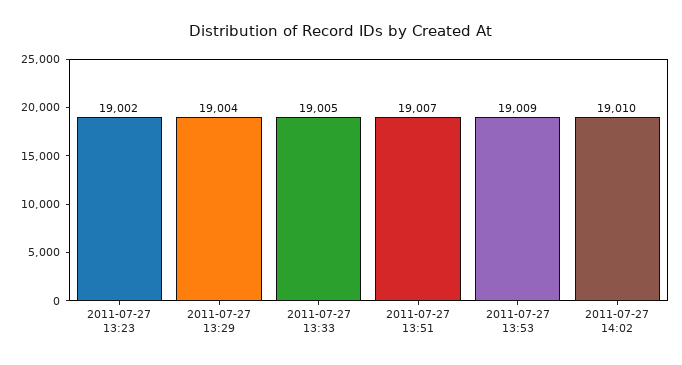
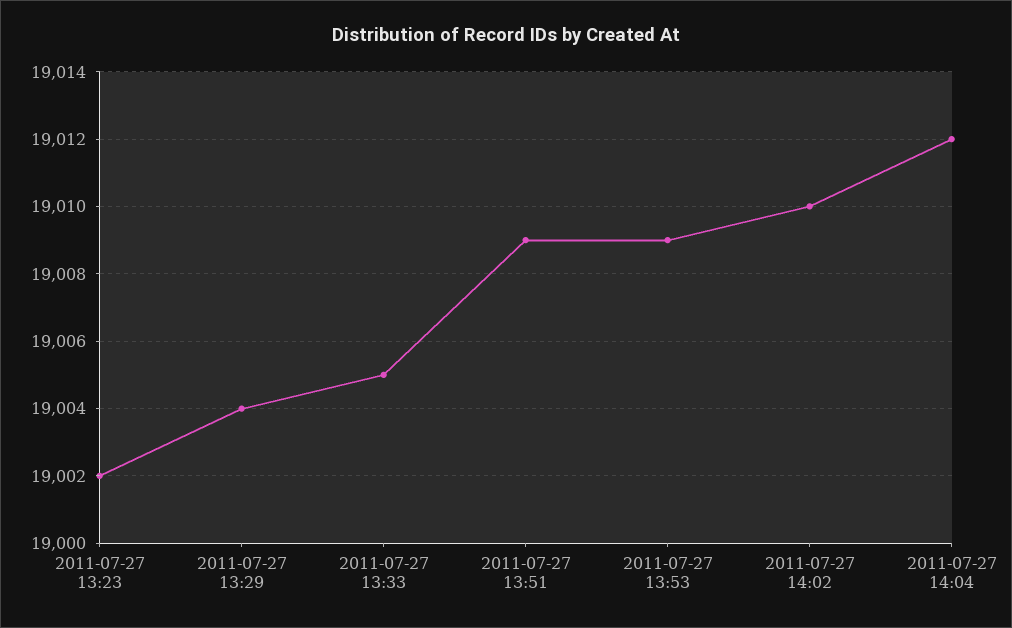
2011-07-27 13:51: 19007 -> 19009
2011-07-27 14:04: none -> 19012

